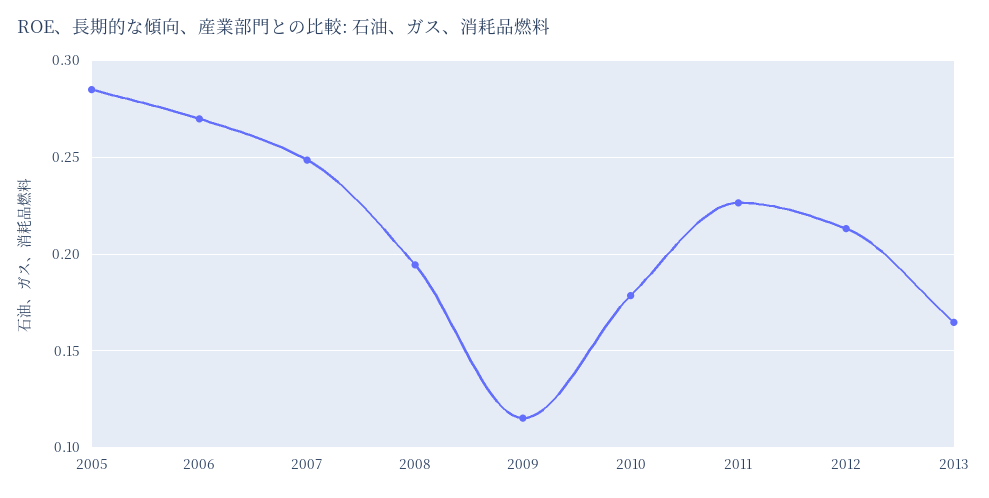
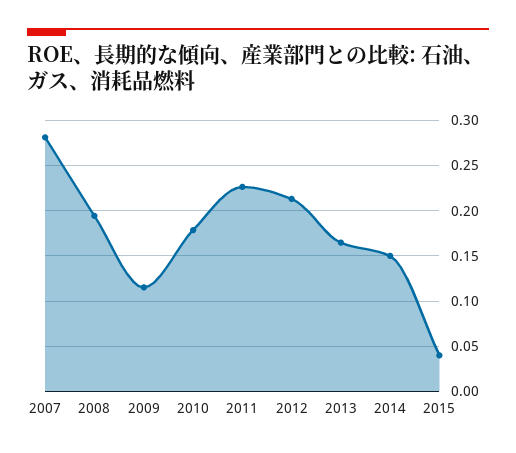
2005: 0.285 -> none
2006: 0.27 -> none
2007: 0.25 -> 0.28
2014: none -> 0.15
2015: none -> 0.04

